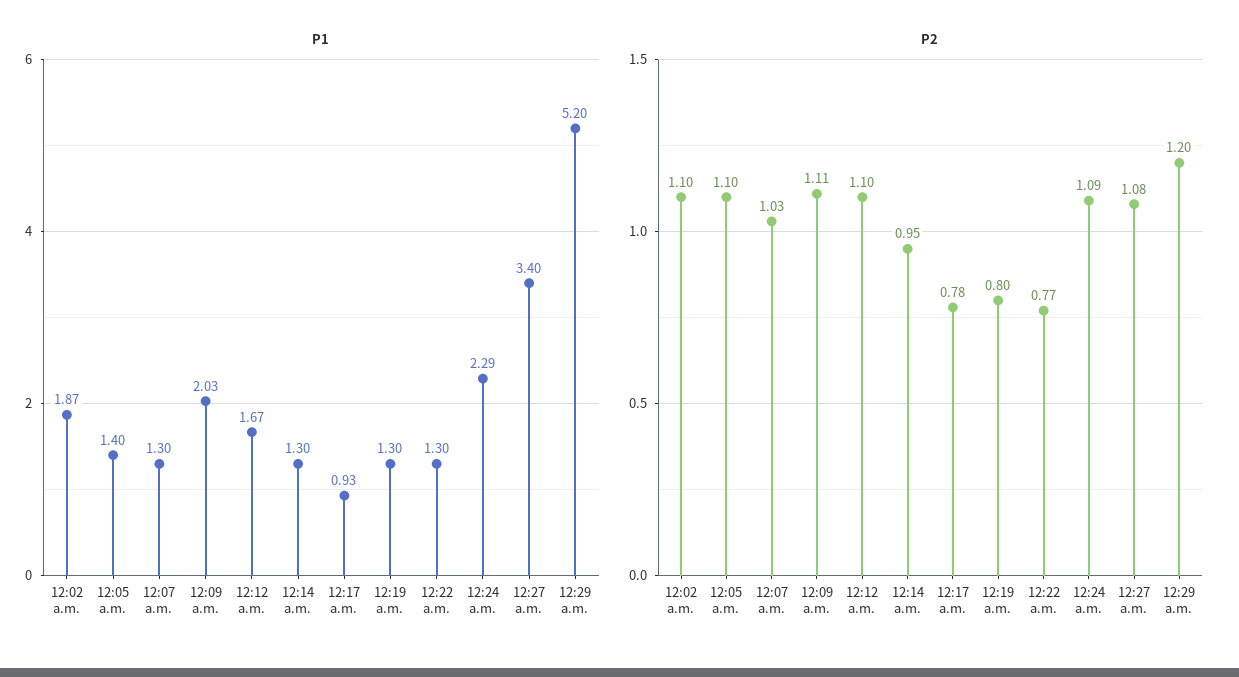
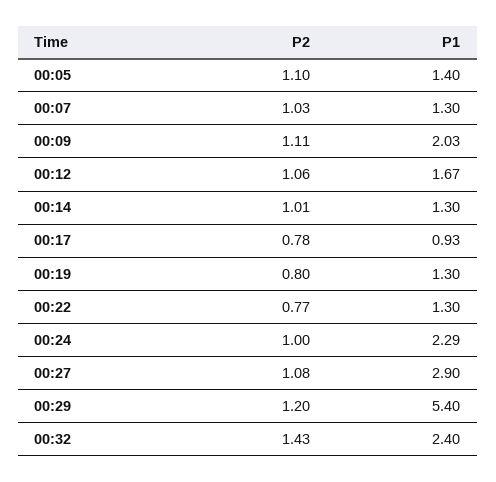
P1, 12:02 a.m.: 1.87 -> none
P1, 12:27 a.m.: 3.4 -> 2.9
P1, 12:29 a.m.: 5.2 -> 5.4
P2, 12:02 a.m.: 1.1 -> none
P2, 12:12 a.m.: 1.1 -> 1.06
P2, 12:14 a.m.: 0.95 -> 1.01
P2, 12:24 a.m.: 1.09 -> 1
P2, 00:32: none -> 1.43
P1, 00:32: none -> 2.4

